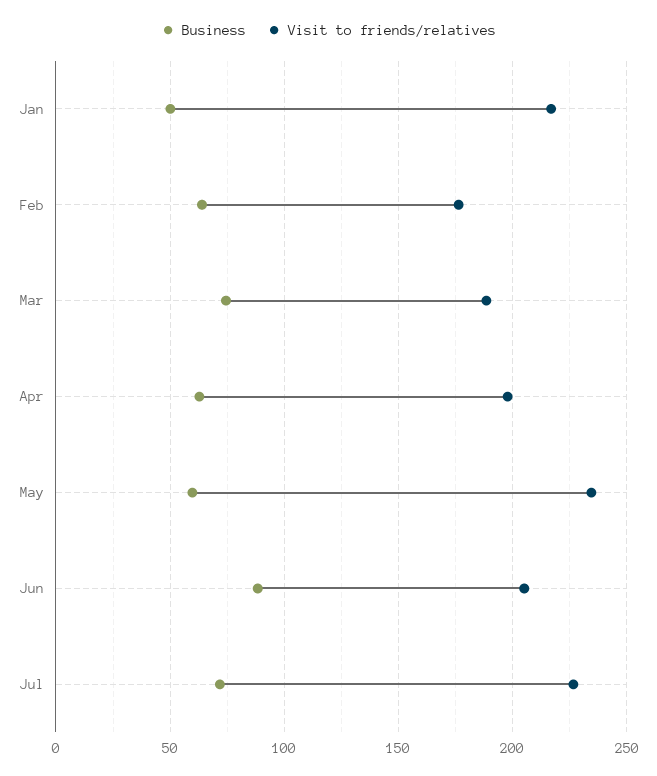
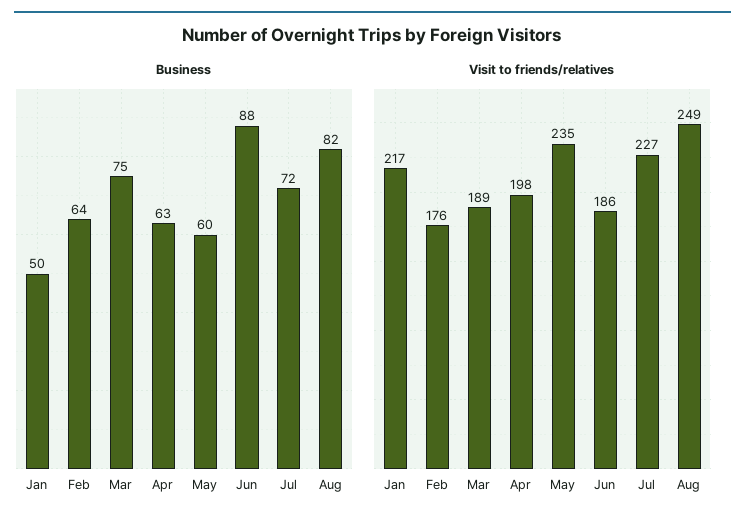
Visit to friends/relatives, Jun: 205 -> 186
Business, Aug: none -> 82
Visit to friends/relatives, Aug: none -> 249

